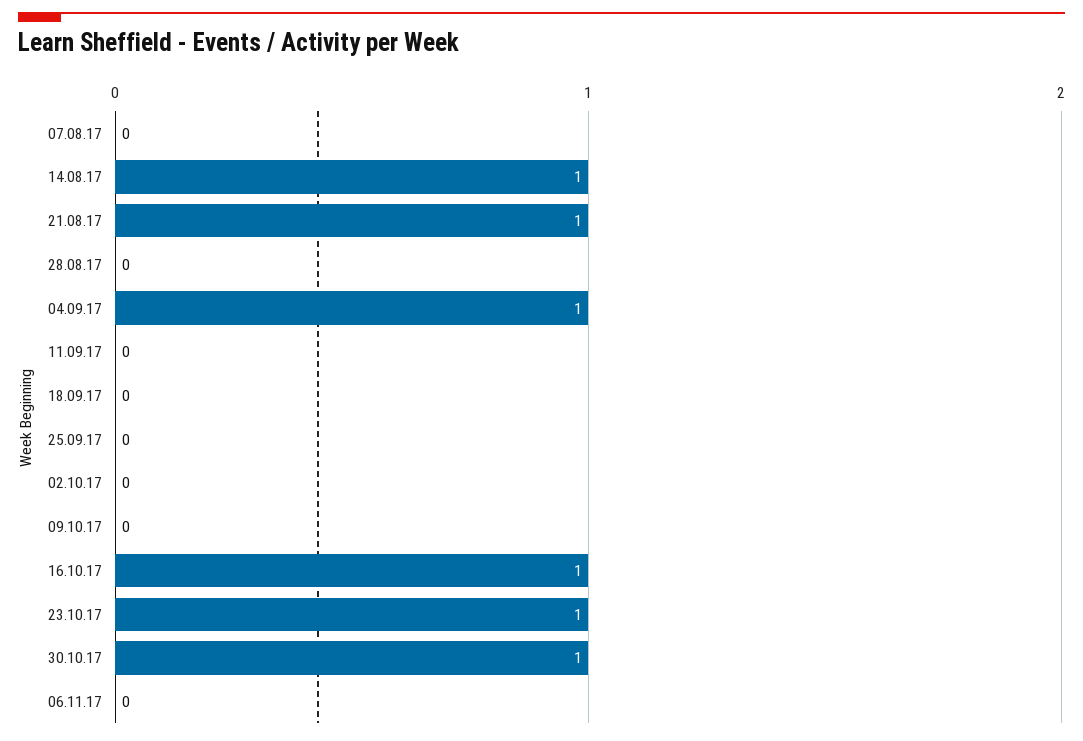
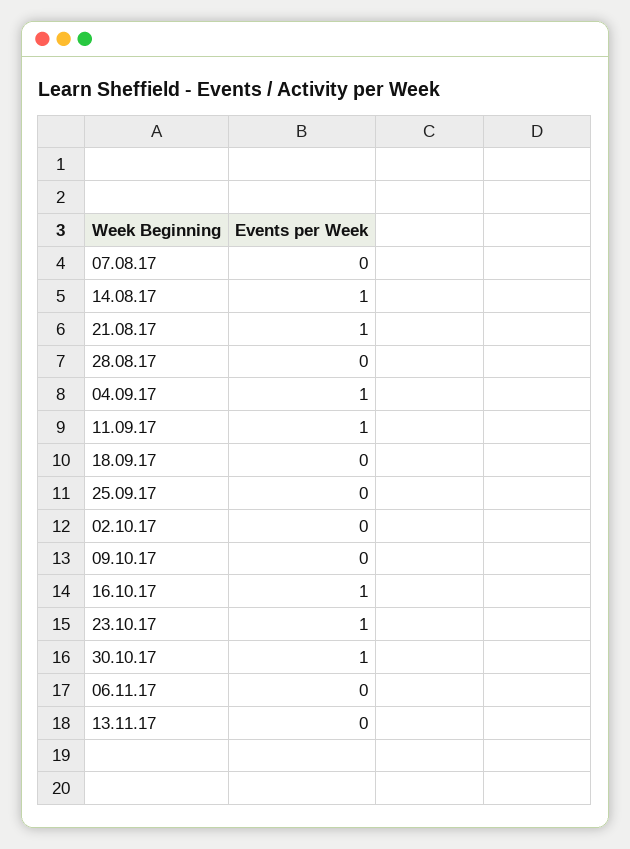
11.09.17: 0 -> 1
13.11.17: none -> 0

